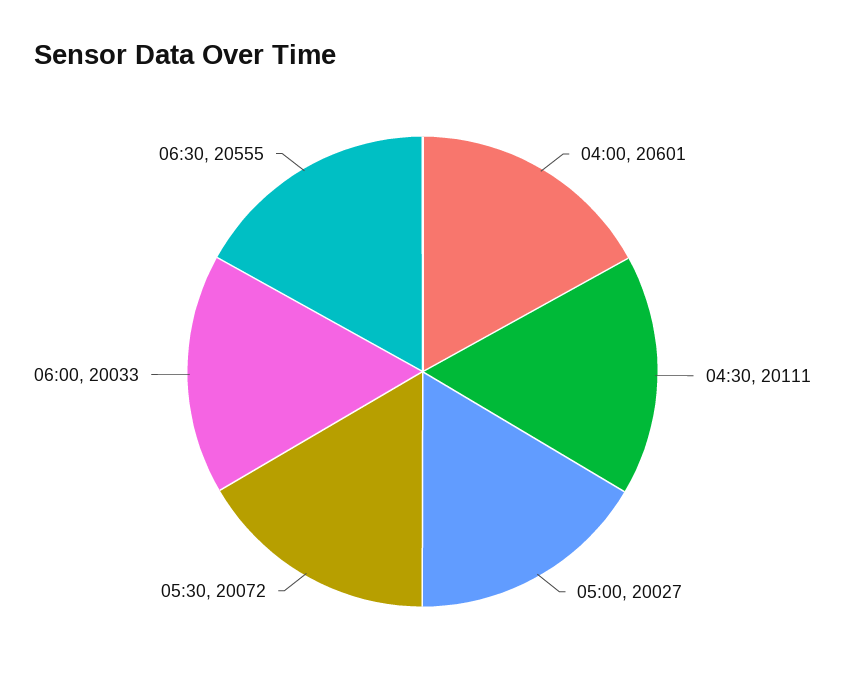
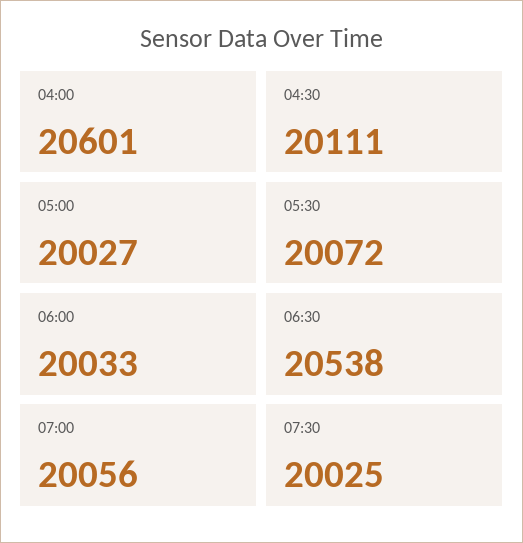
06:30: 20555 -> 20538
07:00: none -> 20056
07:30: none -> 20025

